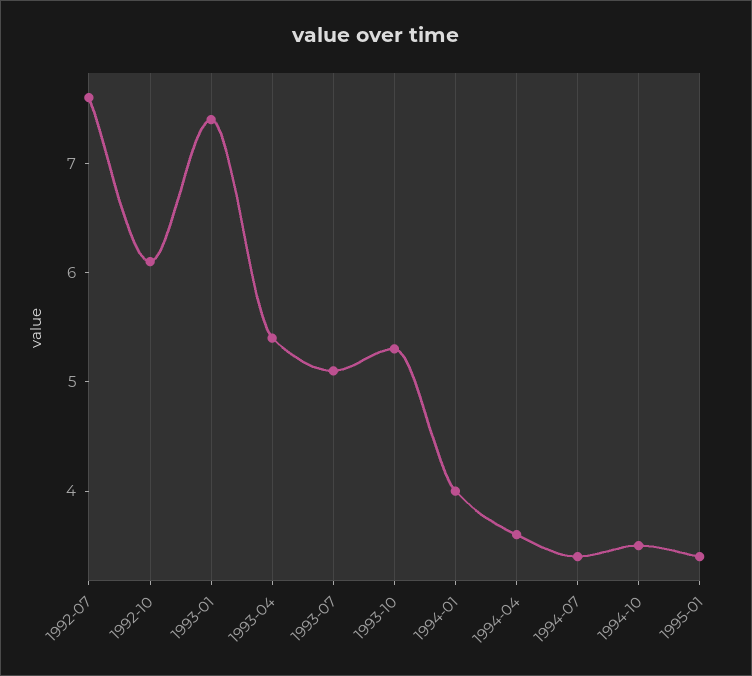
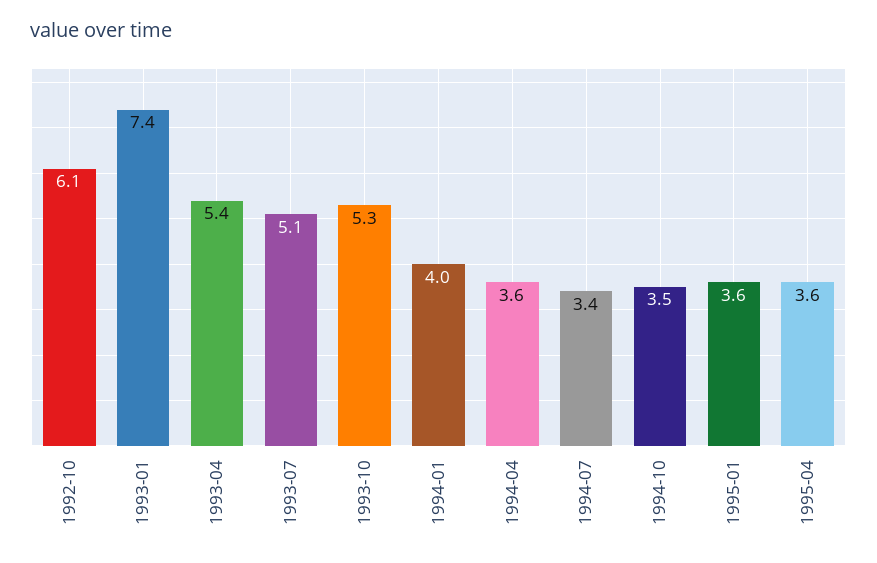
1992-07: 7.6 -> none
1995-01: 3.4 -> 3.6
1995-04: none -> 3.6

